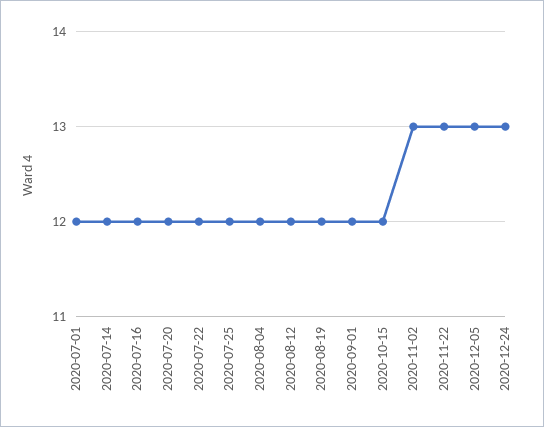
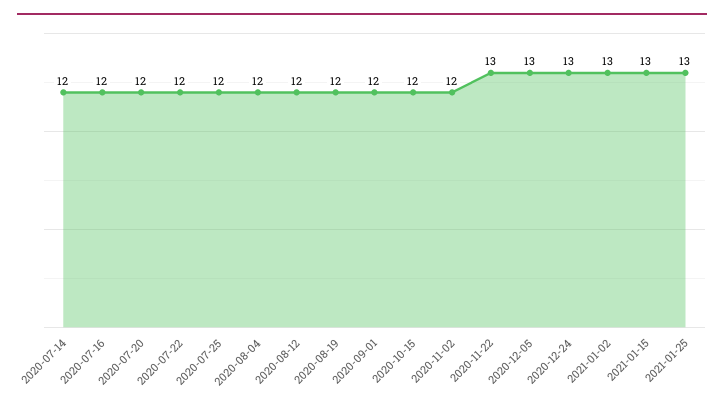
2020-07-01: 12 -> none
2020-11-02: 13 -> 12
2021-01-02: none -> 13
2021-01-15: none -> 13
2021-01-25: none -> 13

